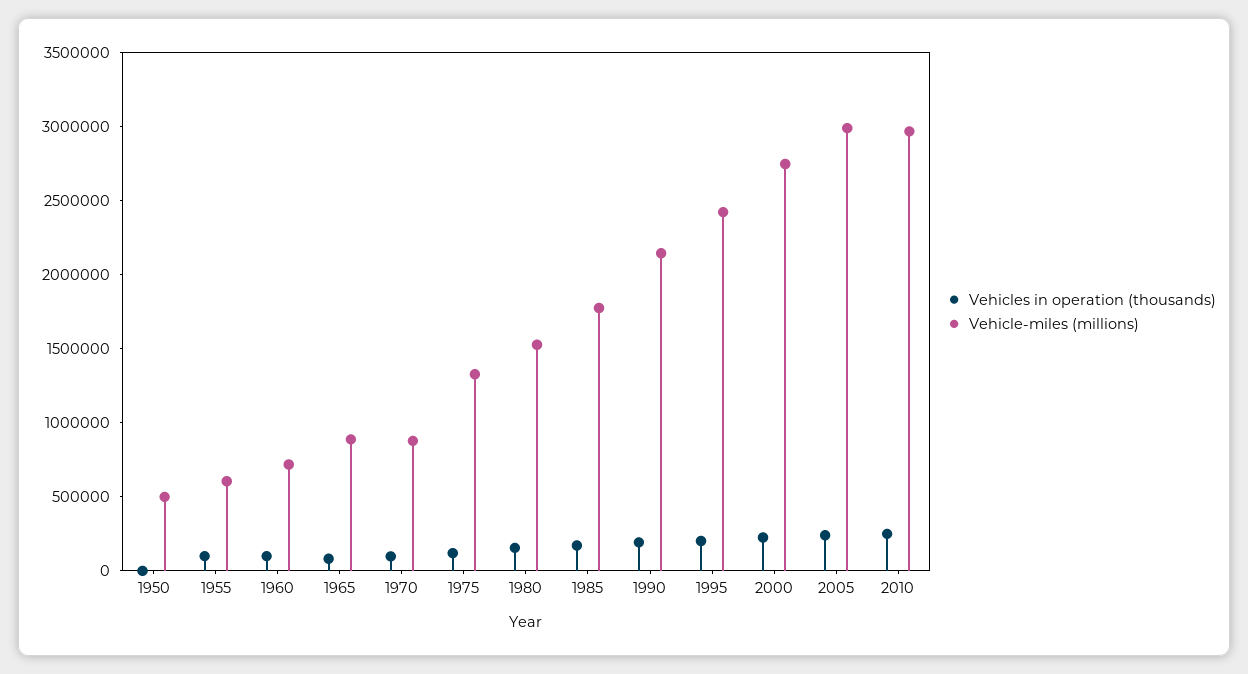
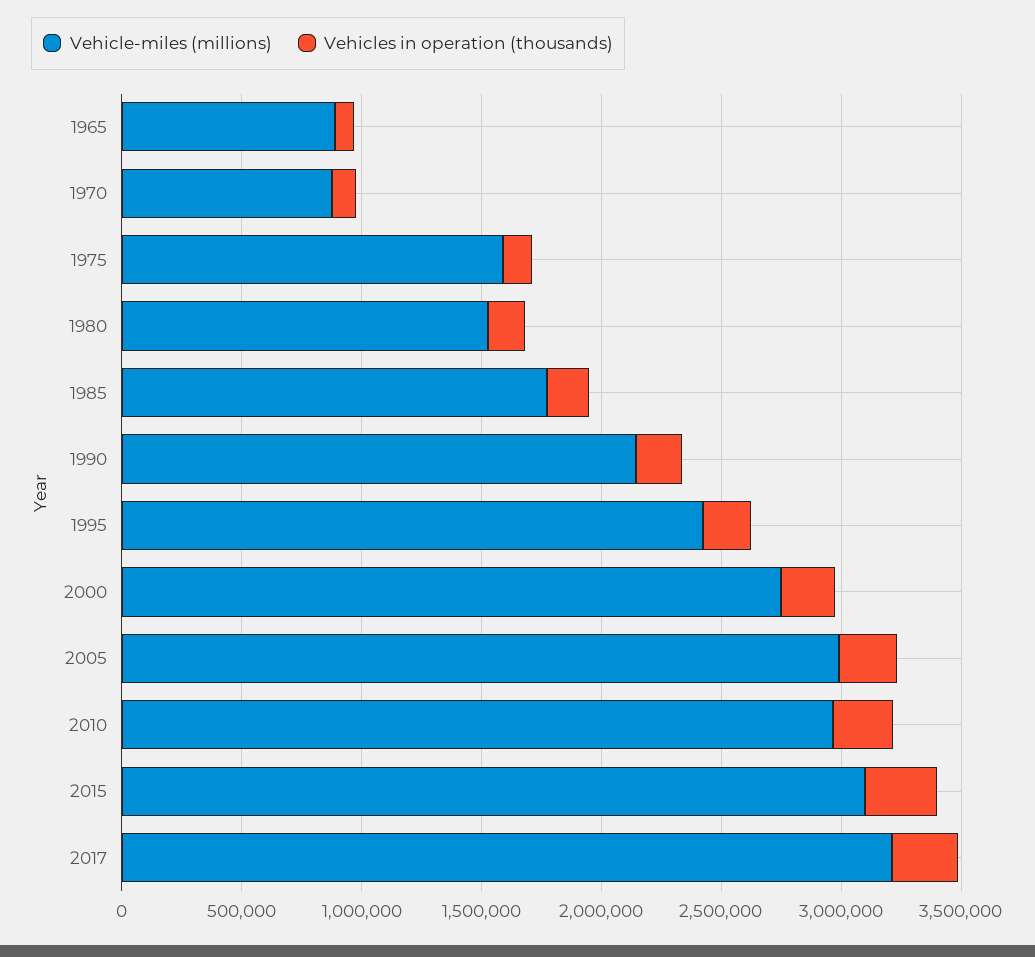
Vehicles in operation (thousands), 1950: 0 -> none
Vehicle-miles (millions), 1950: 500000 -> none
Vehicles in operation (thousands), 1955: 100000 -> none
Vehicle-miles (millions), 1955: 600000 -> none
Vehicles in operation (thousands), 1960: 100000 -> none
Vehicle-miles (millions), 1960: 700000 -> none
Vehicle-miles (millions), 1975: 1300000 -> 1600000
Vehicle-miles (millions), 2015: none -> 3100000
Vehicles in operation (thousands), 2015: none -> 300000
Vehicle-miles (millions), 2017: none -> 3200000
Vehicles in operation (thousands), 2017: none -> 300000

